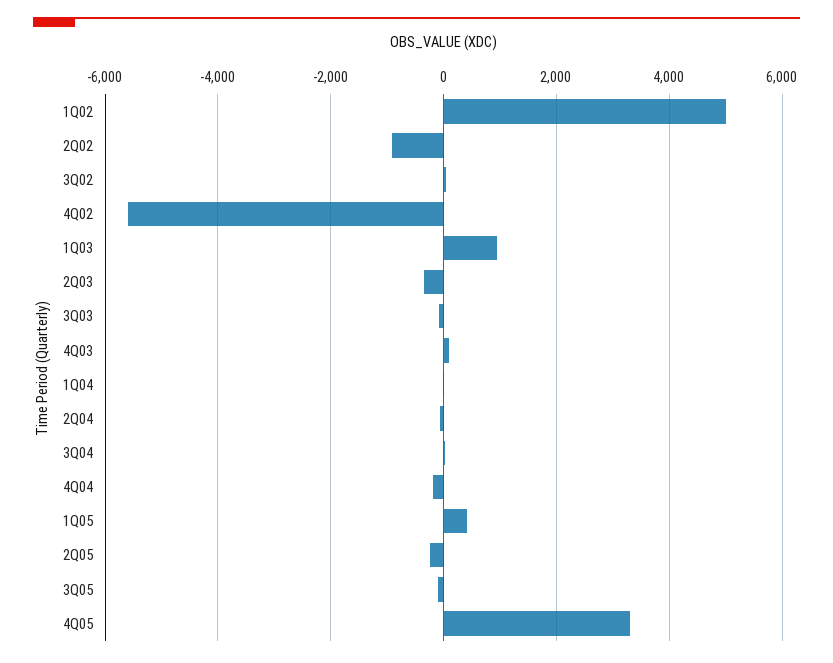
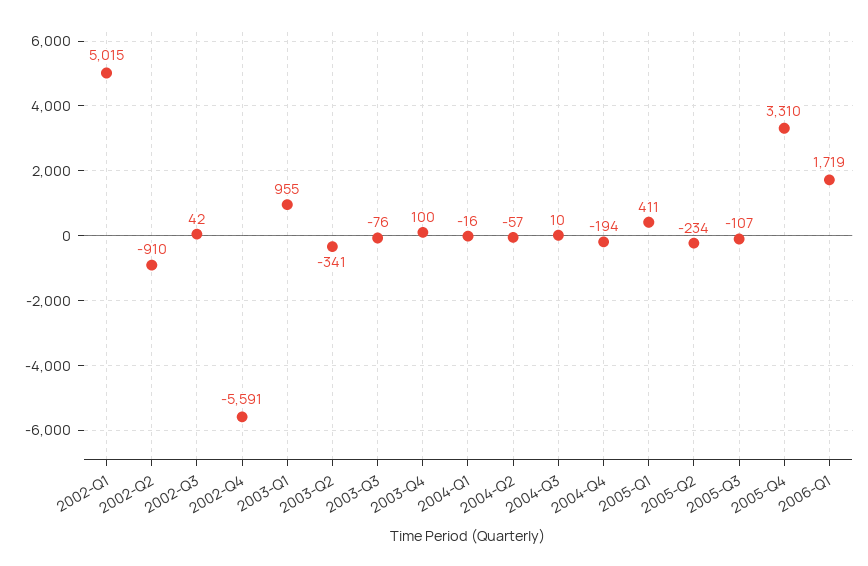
2006-Q1: none -> 1719

